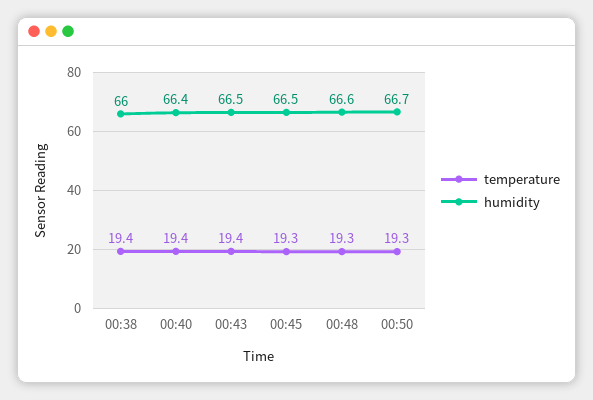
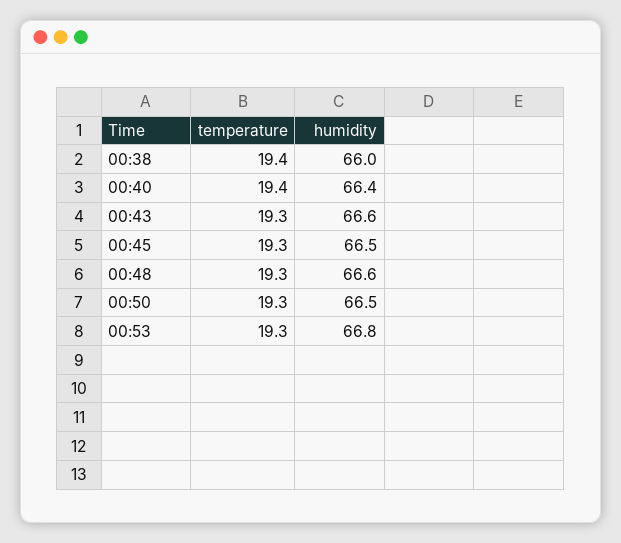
temperature, 00:43: 19.4 -> 19.3
humidity, 00:43: 66.5 -> 66.6
humidity, 00:50: 66.7 -> 66.5
temperature, 00:53: none -> 19.3
humidity, 00:53: none -> 66.8

